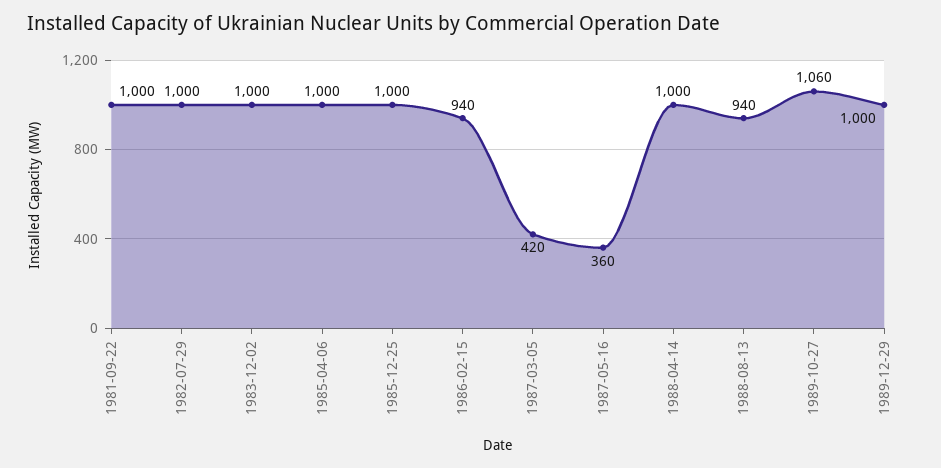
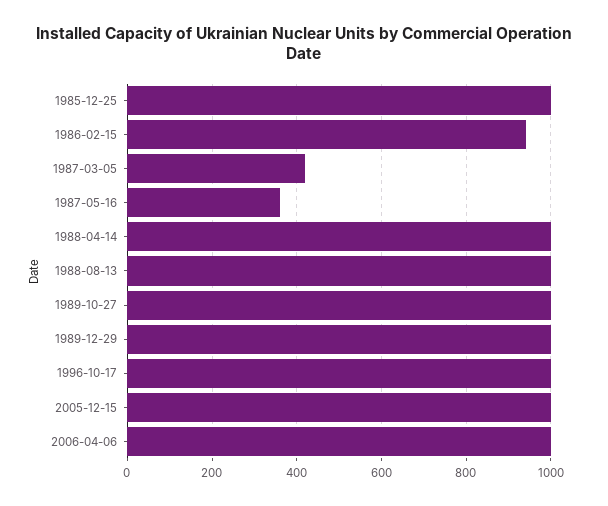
1981-09-22: 1000 -> none
1982-07-29: 1000 -> none
1983-12-02: 1000 -> none
1985-04-06: 1000 -> none
1988-08-13: 940 -> 1000
1989-10-27: 1060 -> 1000
1996-10-17: none -> 1000
2005-12-15: none -> 1000
2006-04-06: none -> 1000

